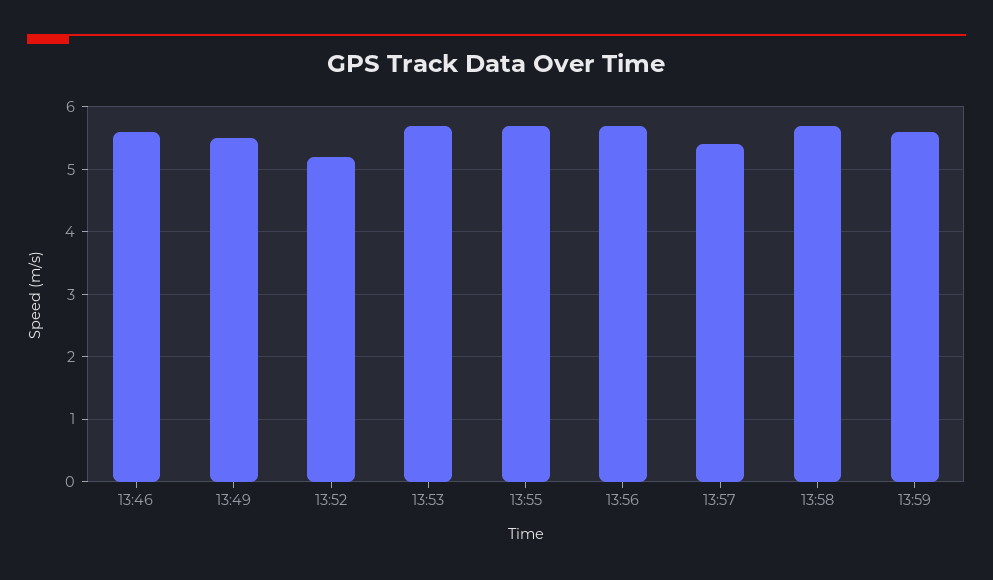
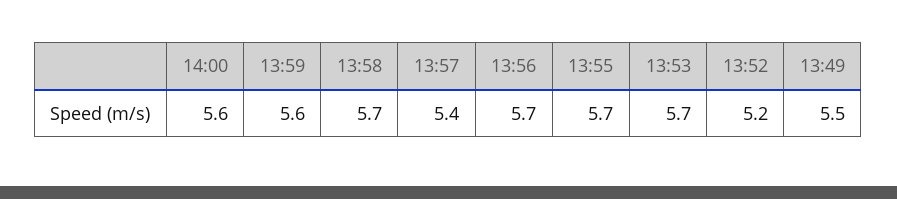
13:46: 5.6 -> none
14:00: none -> 5.6

